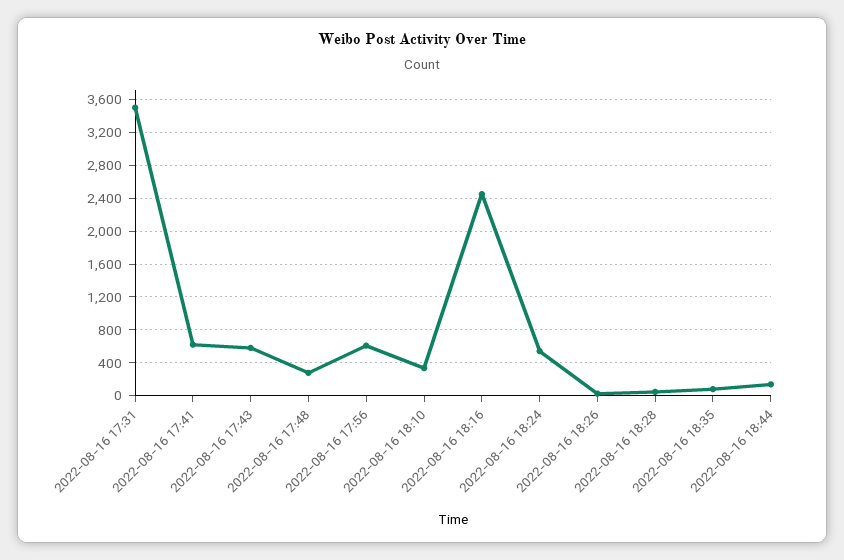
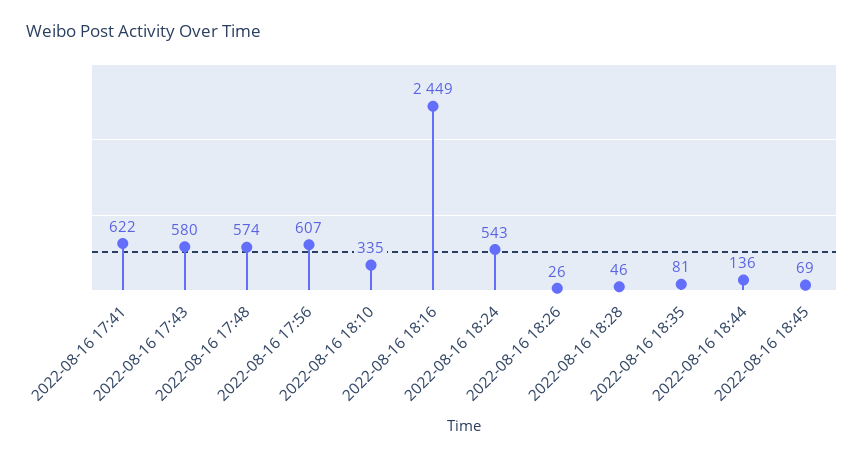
2022-08-16 17:31: 3500 -> none
2022-08-16 17:48: 300 -> 574
2022-08-16 18:45: none -> 69

